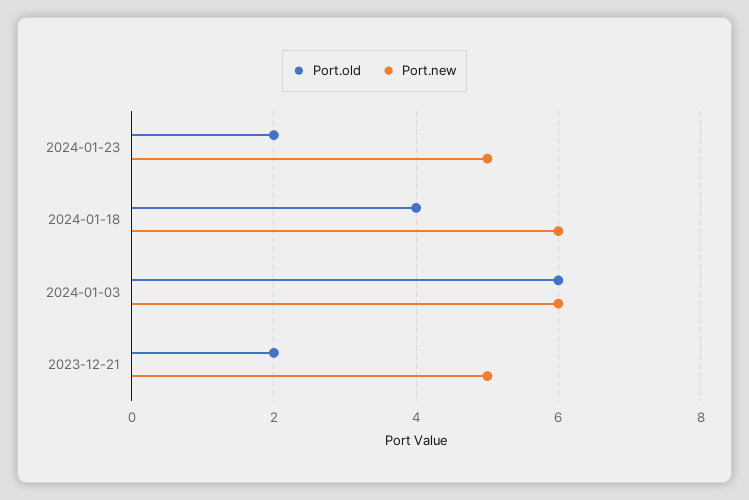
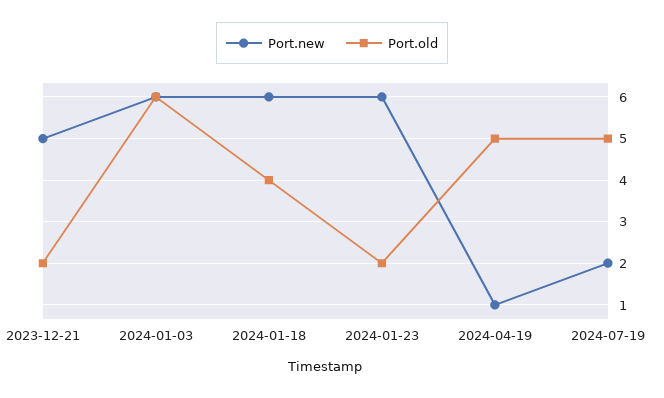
Port.new, 2024-01-23: 5 -> 6
Port.new, 2024-04-19: none -> 1
Port.old, 2024-04-19: none -> 5
Port.new, 2024-07-19: none -> 2
Port.old, 2024-07-19: none -> 5

